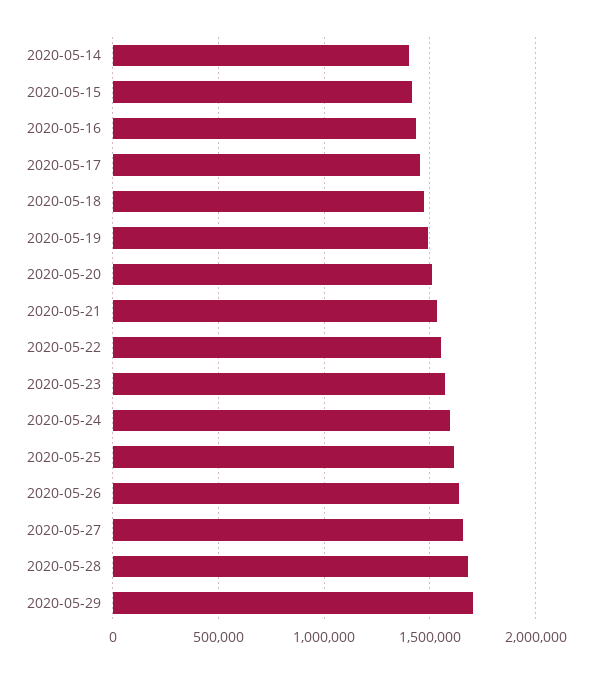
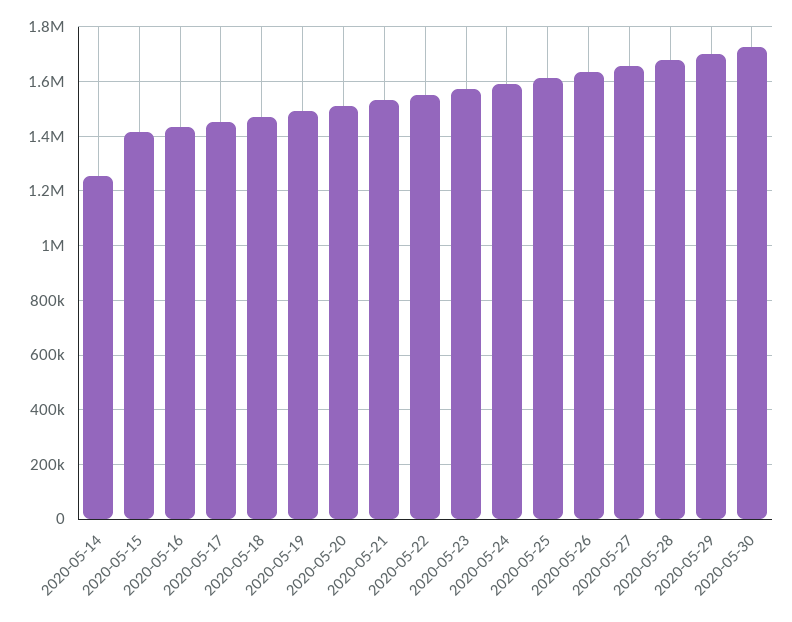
2020-05-14: 1400000 -> 1250000
2020-05-30: none -> 1725000

